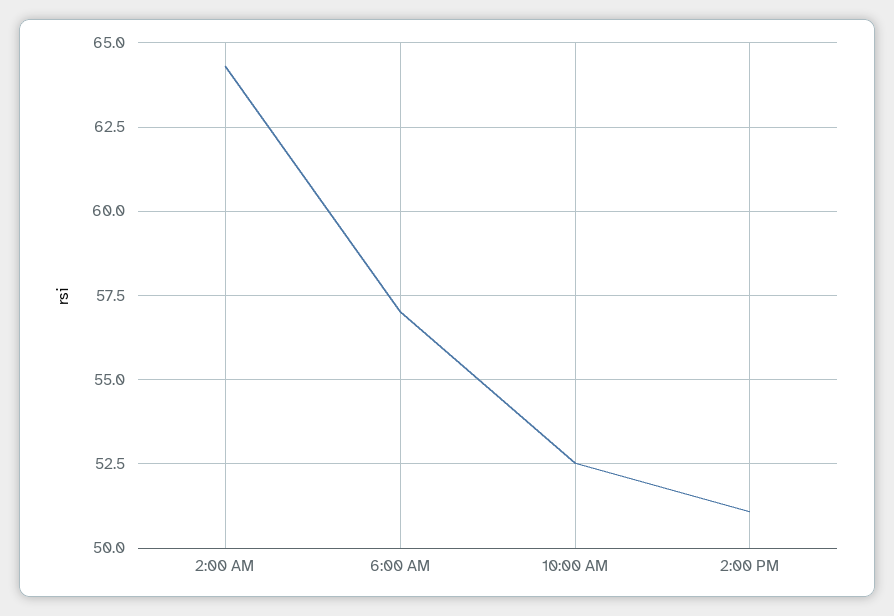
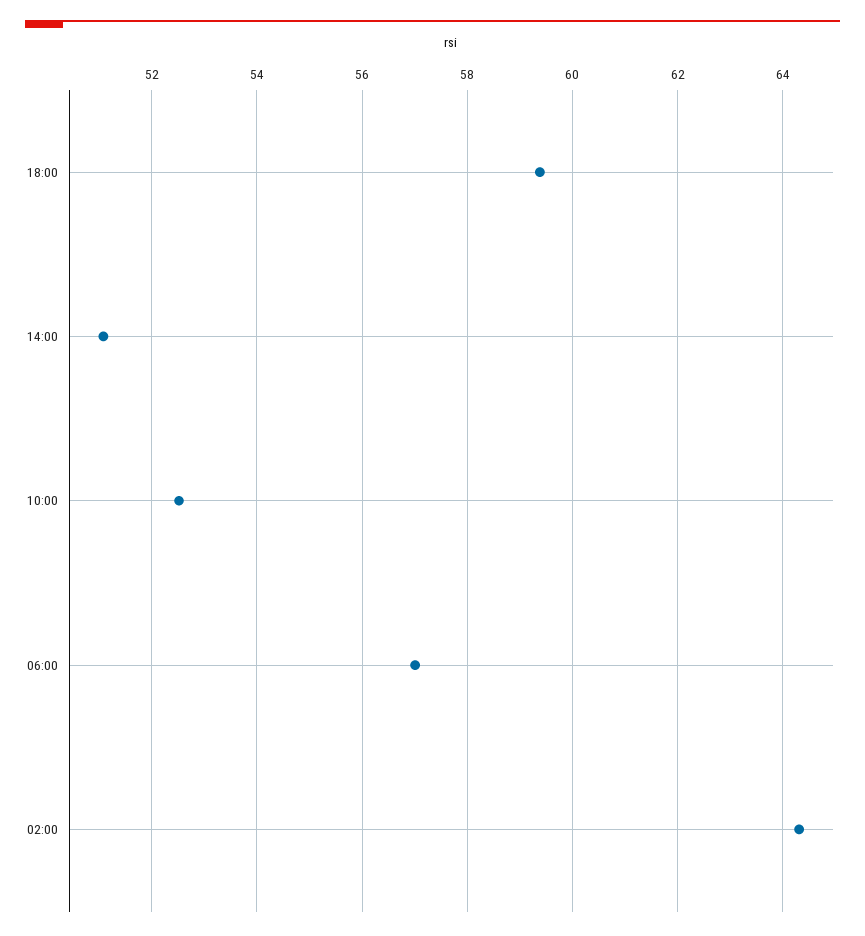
18:00: none -> 59.4

